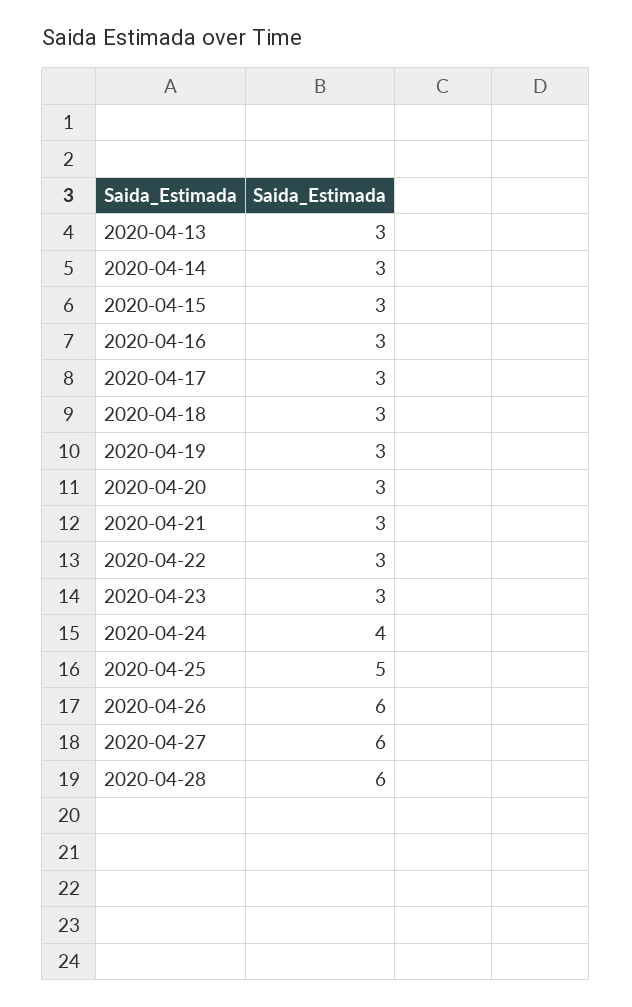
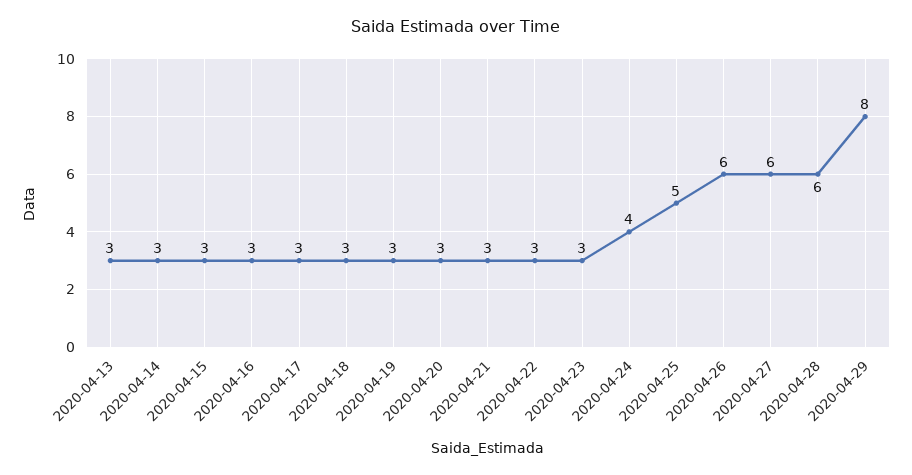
2020-04-29: none -> 8

